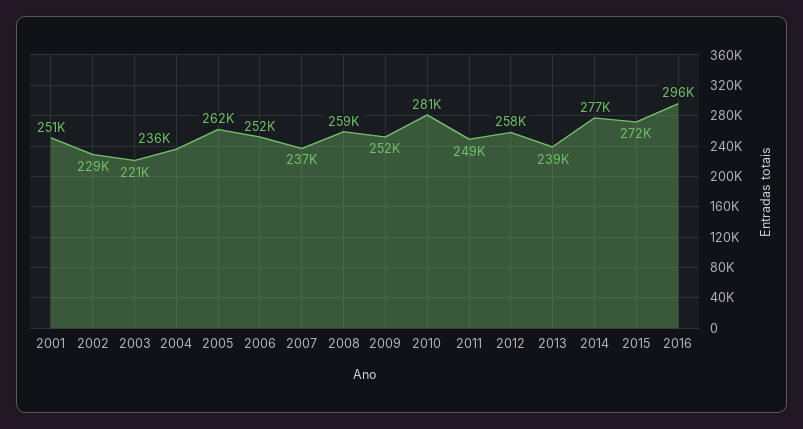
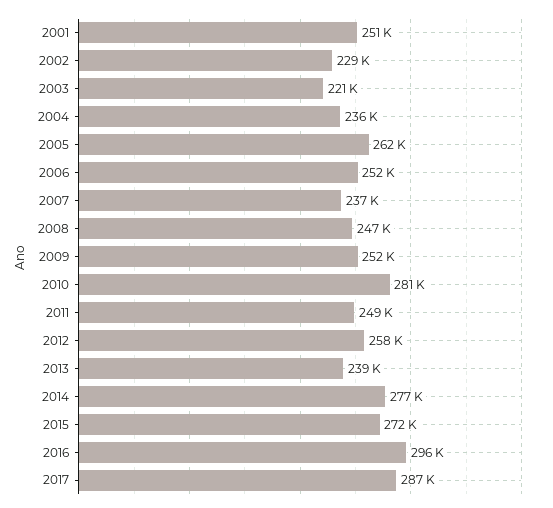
2008: 259000 -> 247000
2017: none -> 287000

